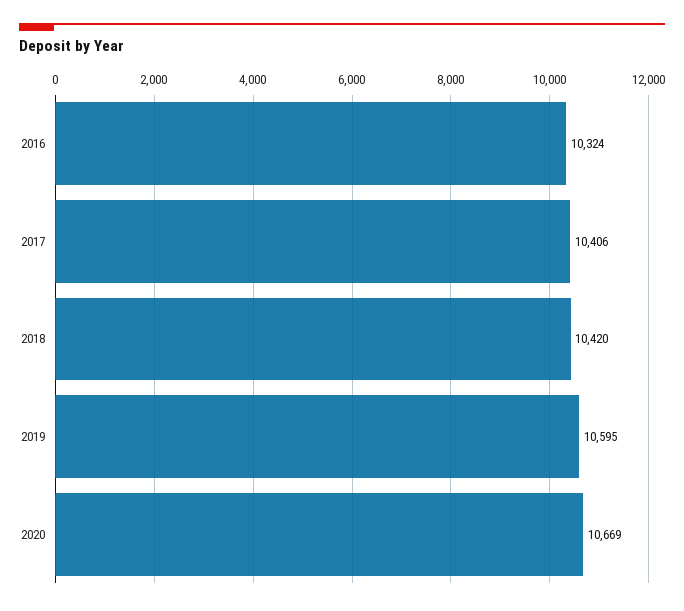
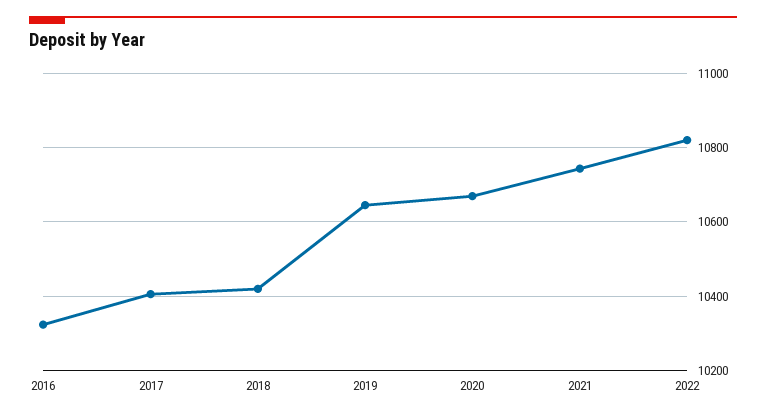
2019: 10595 -> 10640
2021: none -> 10740
2022: none -> 10820

